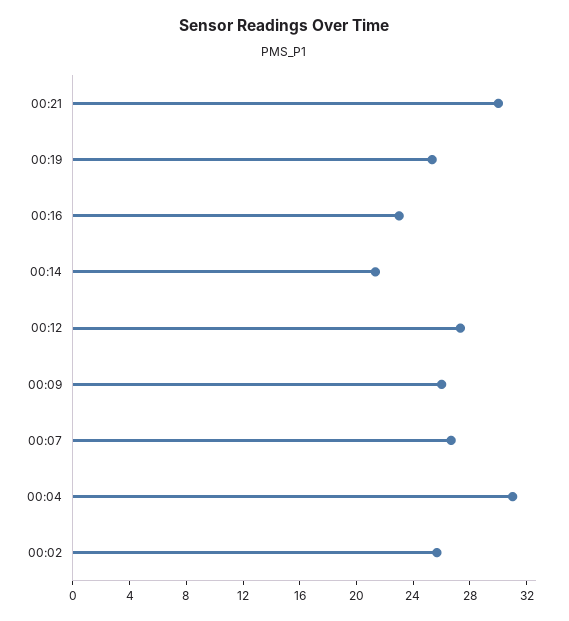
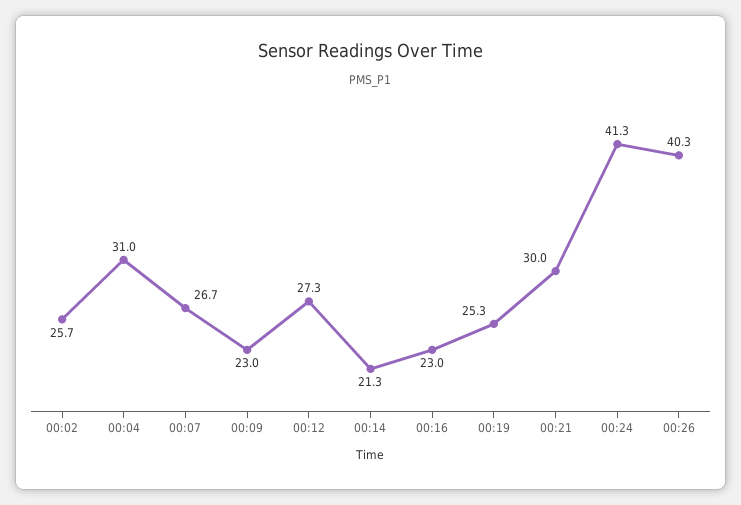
00:09: 26 -> 23
00:24: none -> 41.3
00:26: none -> 40.3

